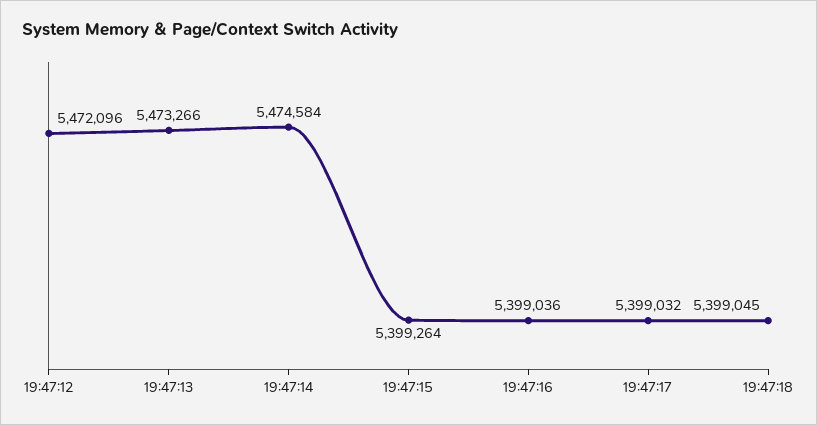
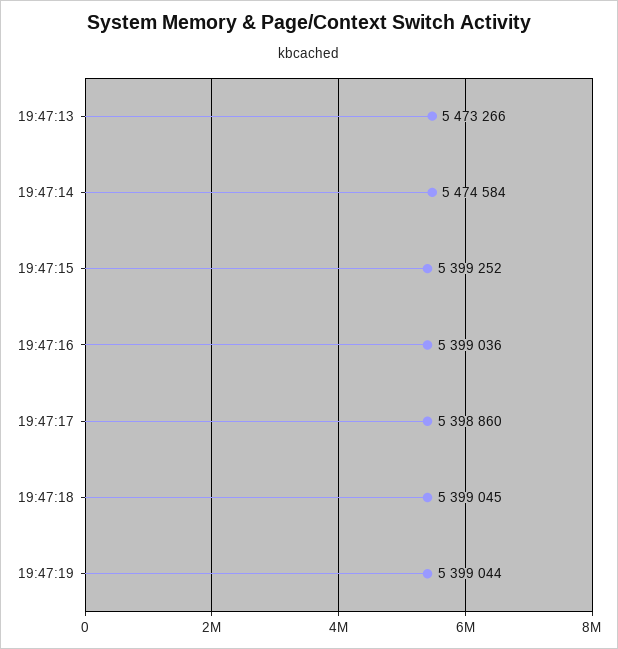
19:47:12: 5472096 -> none
19:47:15: 5399264 -> 5399252
19:47:17: 5399032 -> 5398860
19:47:19: none -> 5399044

